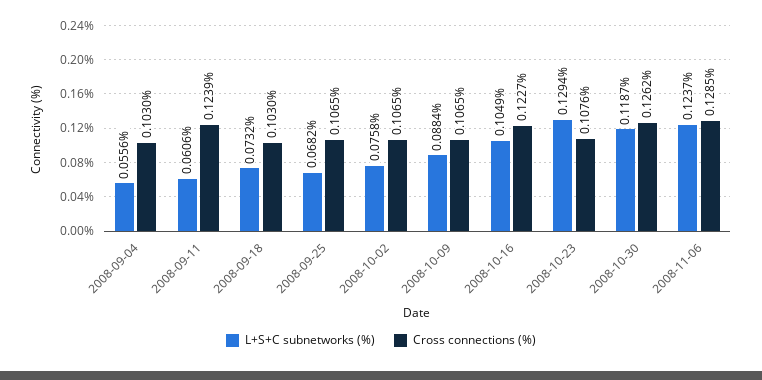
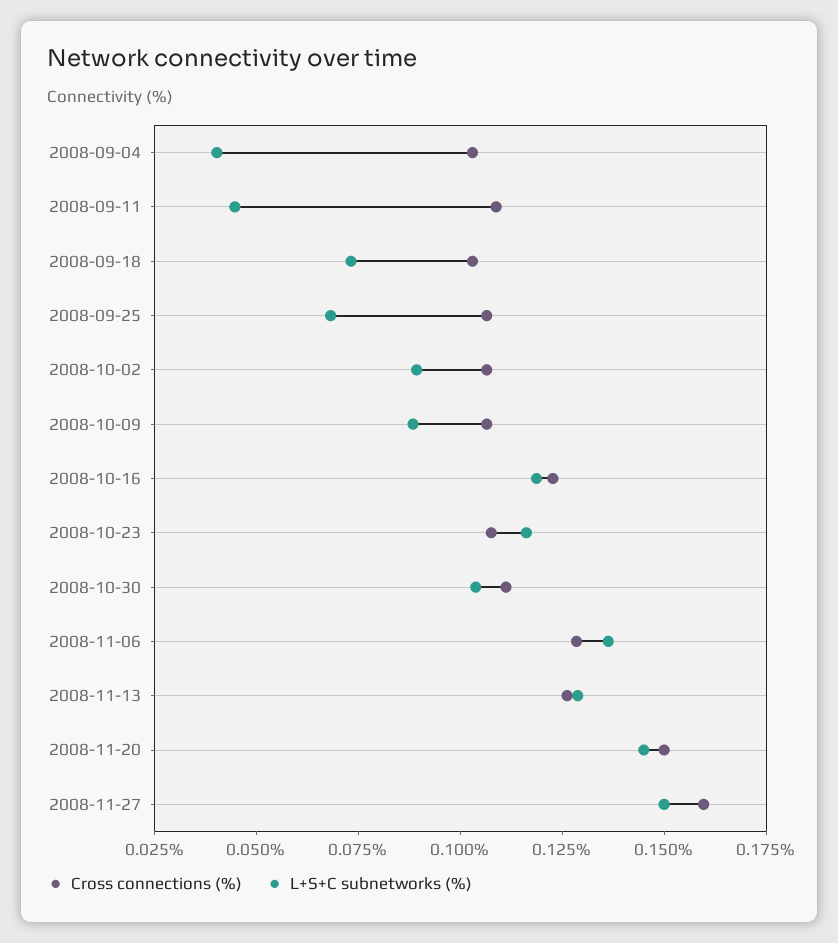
L+S+C subnetworks (%), 2008-09-04: 0.0556 -> 0.04
L+S+C subnetworks (%), 2008-09-11: 0.0606 -> 0.045
Cross connections (%), 2008-09-11: 0.1239 -> 0.11
L+S+C subnetworks (%), 2008-10-02: 0.0758 -> 0.09
L+S+C subnetworks (%), 2008-10-16: 0.1049 -> 0.12
L+S+C subnetworks (%), 2008-10-23: 0.1294 -> 0.115
L+S+C subnetworks (%), 2008-10-30: 0.1187 -> 0.105
Cross connections (%), 2008-10-30: 0.1262 -> 0.11
L+S+C subnetworks (%), 2008-11-06: 0.1237 -> 0.135
Cross connections (%), 2008-11-13: none -> 0.125
L+S+C subnetworks (%), 2008-11-13: none -> 0.13
Cross connections (%), 2008-11-20: none -> 0.15
L+S+C subnetworks (%), 2008-11-20: none -> 0.145
Cross connections (%), 2008-11-27: none -> 0.16
L+S+C subnetworks (%), 2008-11-27: none -> 0.15

